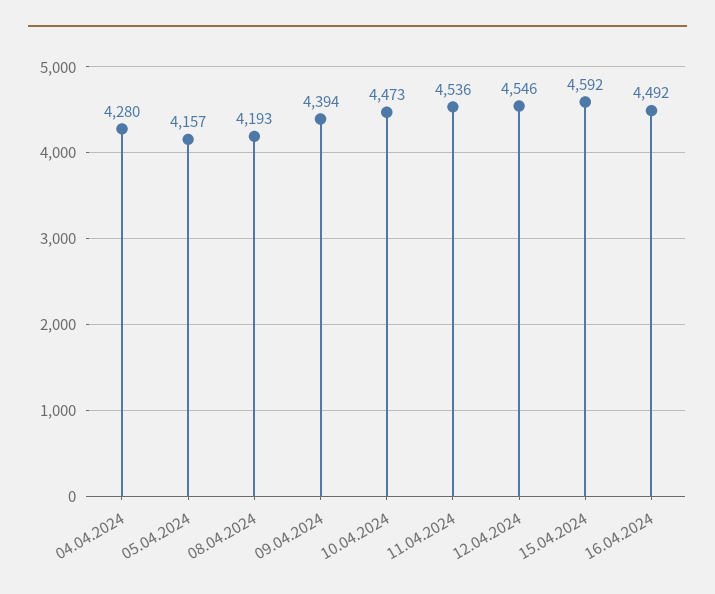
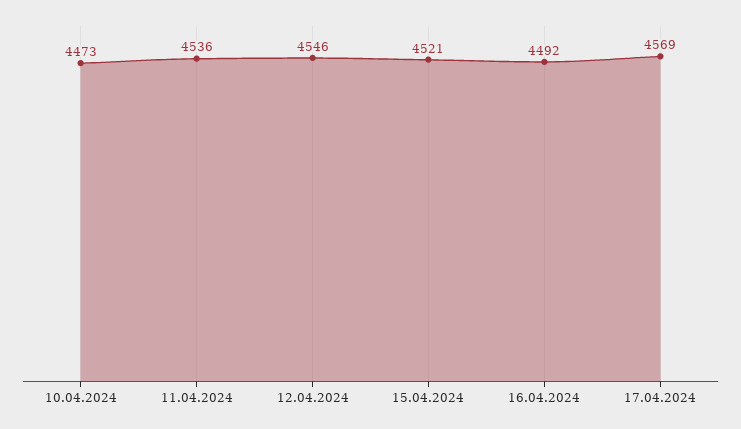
04.04.2024: 4280 -> none
05.04.2024: 4157 -> none
08.04.2024: 4193 -> none
09.04.2024: 4394 -> none
15.04.2024: 4592 -> 4521
17.04.2024: none -> 4569

